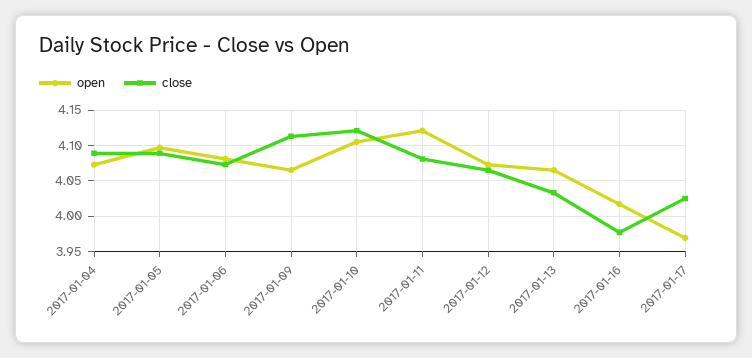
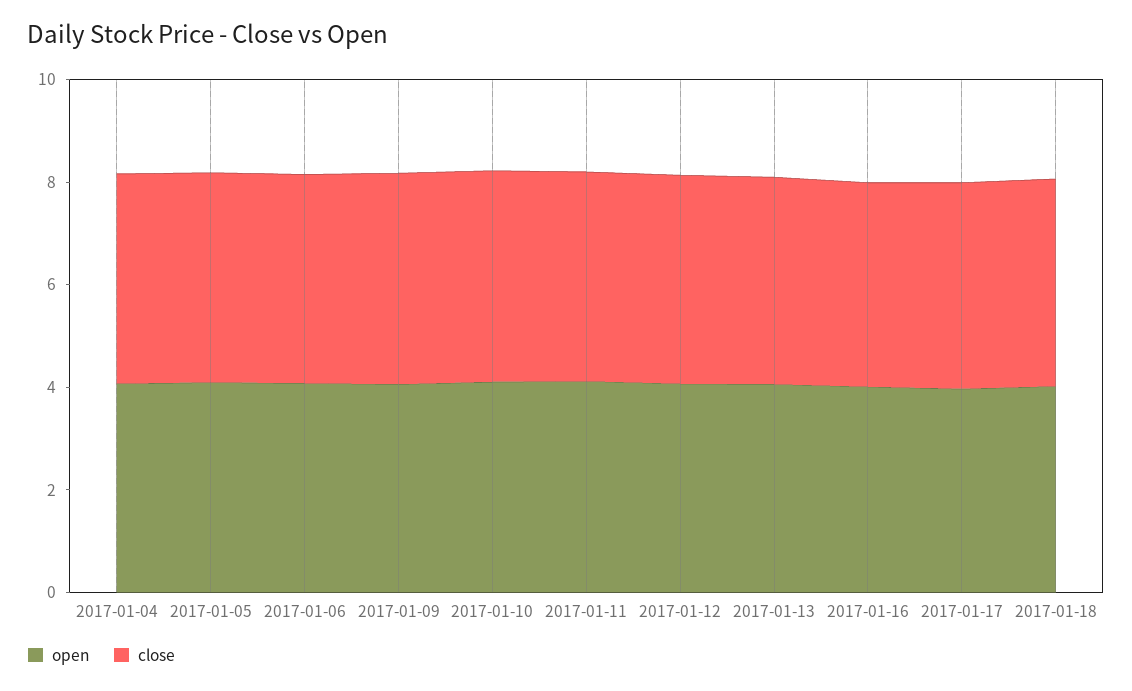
open, 2017-01-18: none -> 4
close, 2017-01-18: none -> 4

